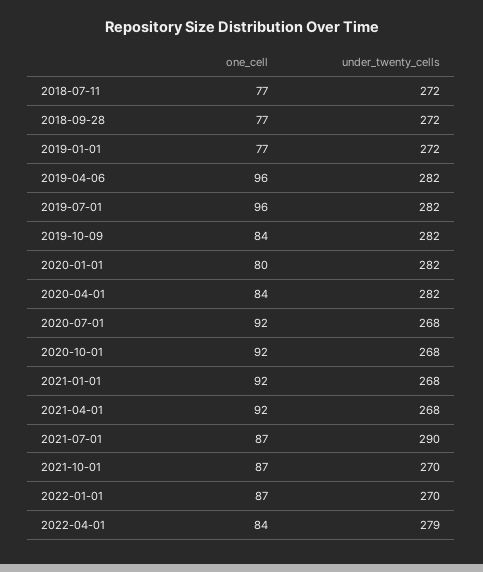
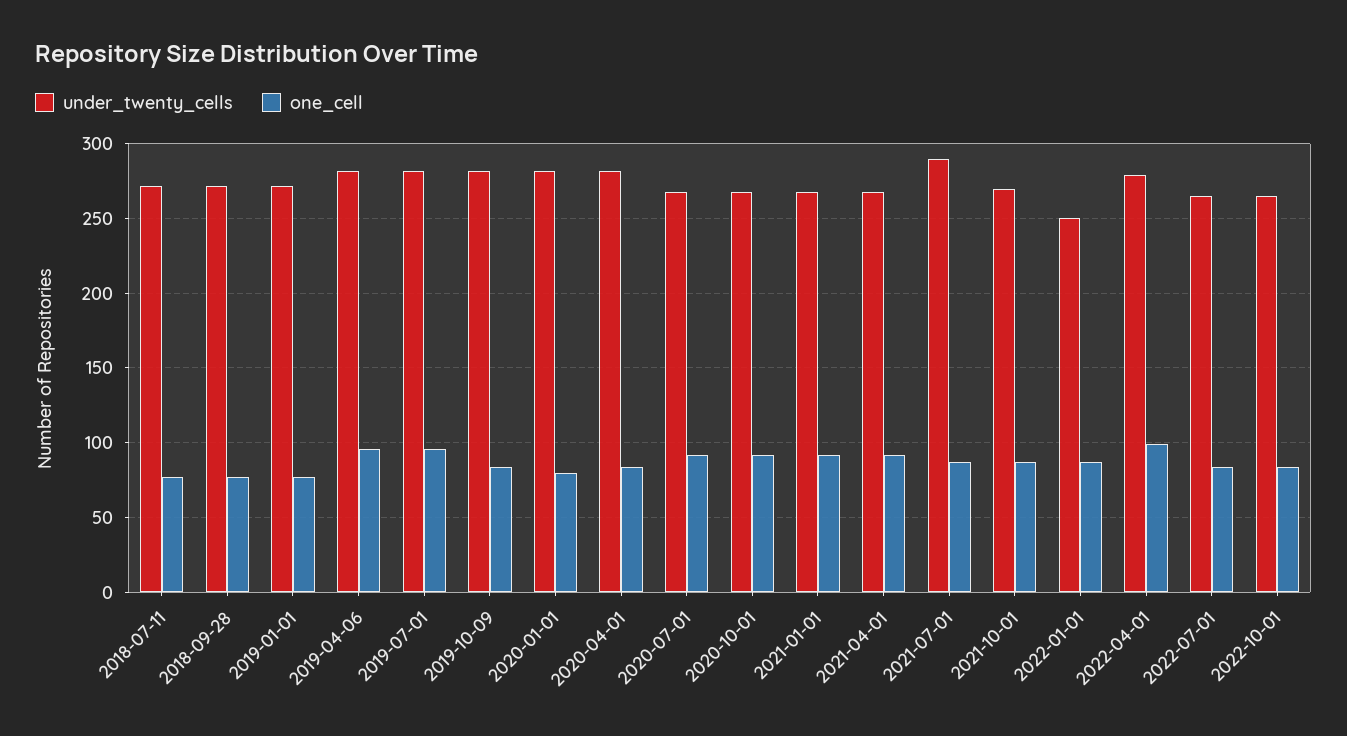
under_twenty_cells, 2022-01-01: 270 -> 250
one_cell, 2022-04-01: 84 -> 100
under_twenty_cells, 2022-07-01: none -> 265
one_cell, 2022-07-01: none -> 85
under_twenty_cells, 2022-10-01: none -> 265
one_cell, 2022-10-01: none -> 85

